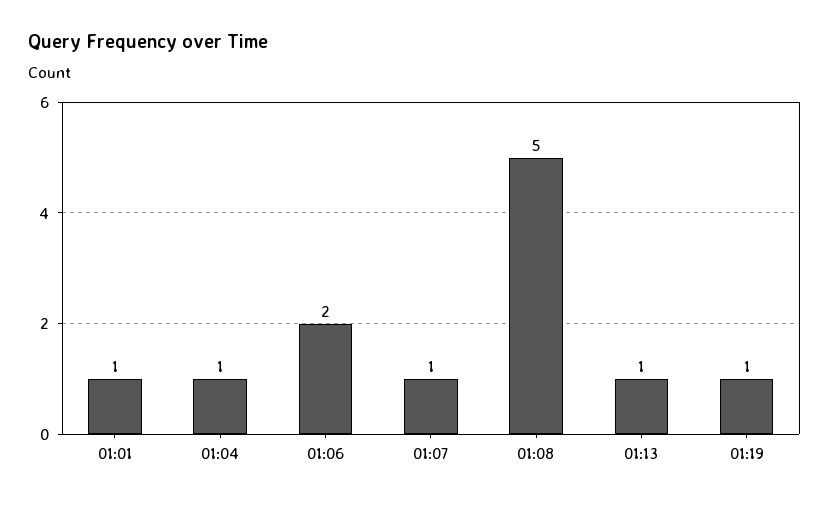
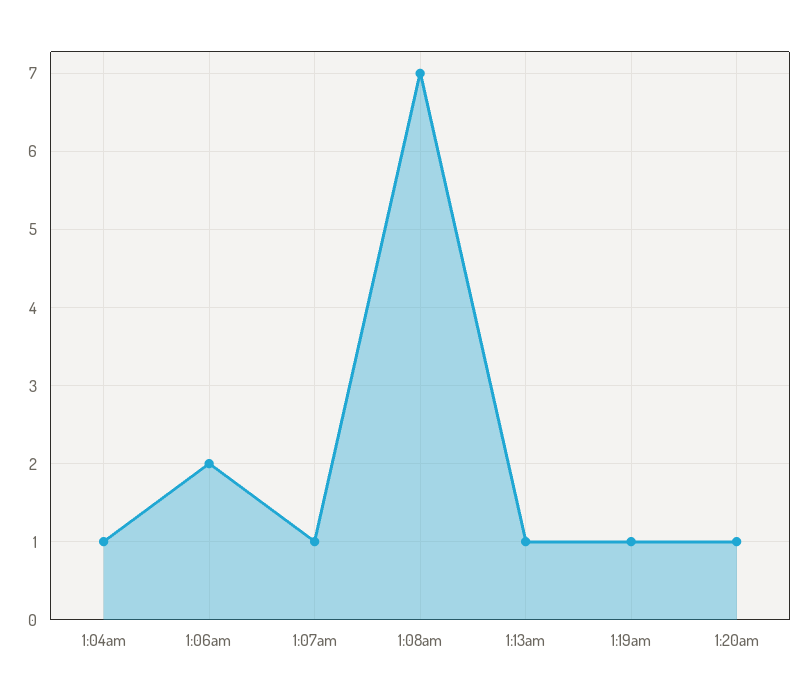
01:01: 1 -> none
01:08: 5 -> 7
1:20am: none -> 1

